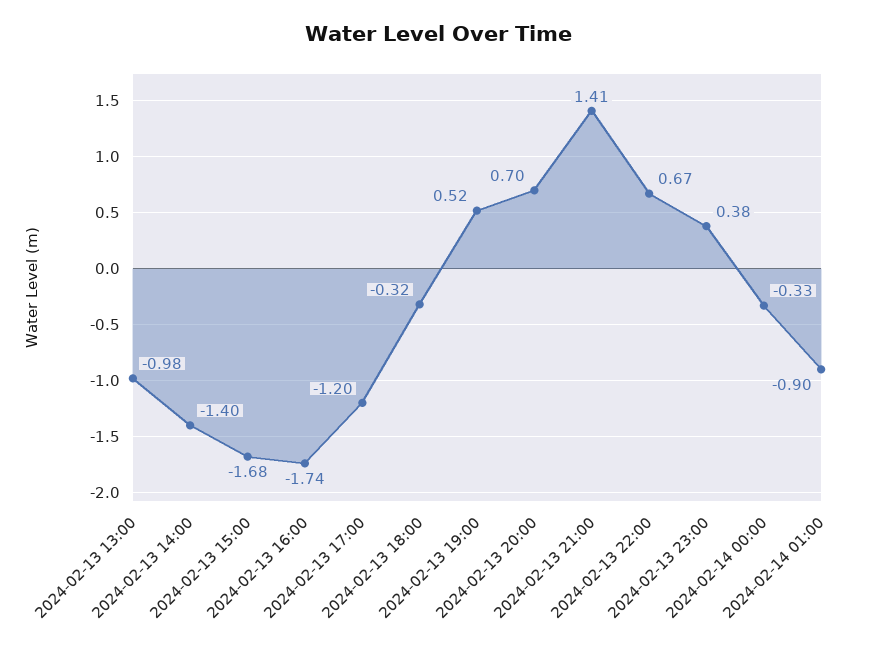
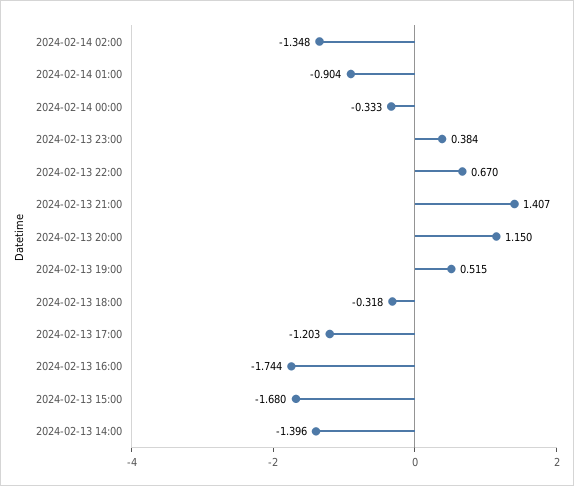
2024-02-13 13:00: -0.98 -> none
2024-02-13 20:00: 0.7 -> 1.15
2024-02-14 02:00: none -> -1.348

